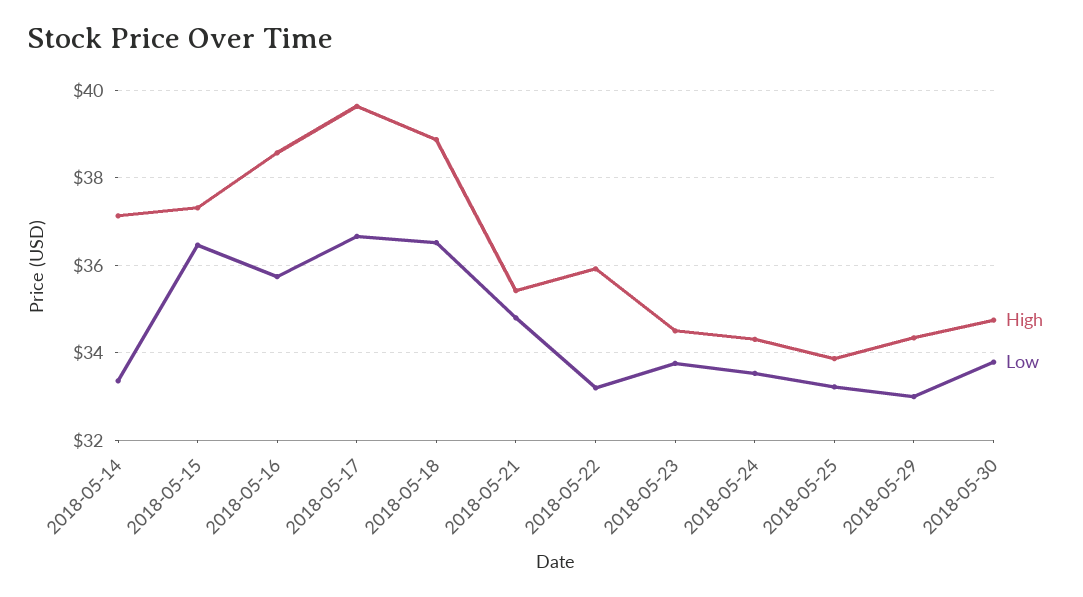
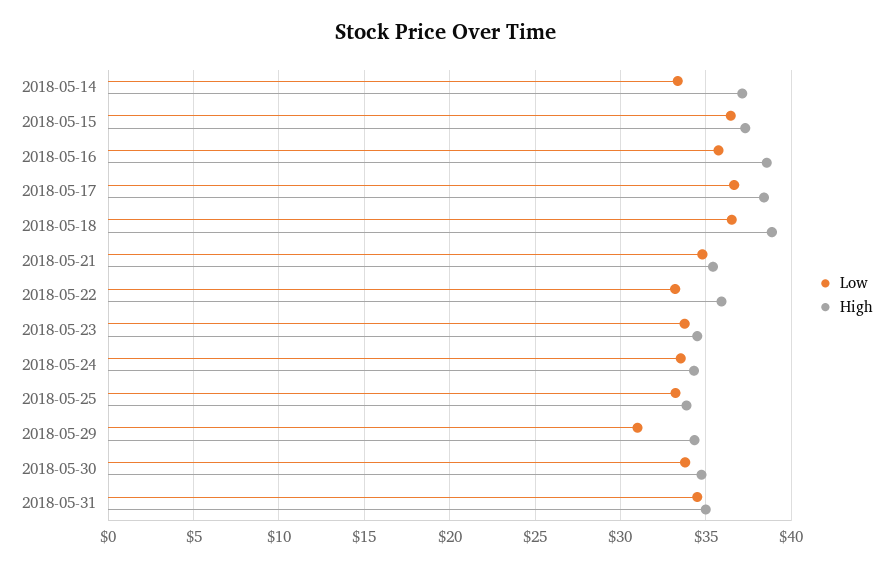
High, 2018-05-17: 39.6 -> 38.5
Low, 2018-05-29: 33 -> 31
Low, 2018-05-31: none -> 34.5
High, 2018-05-31: none -> 35

